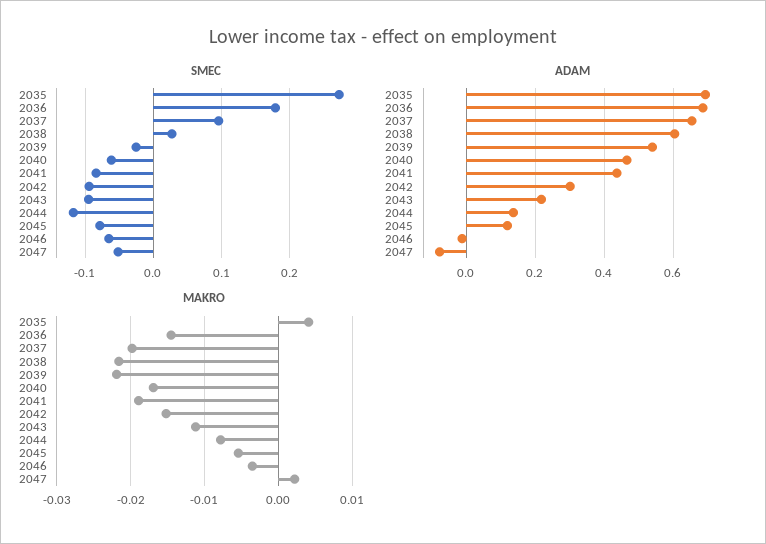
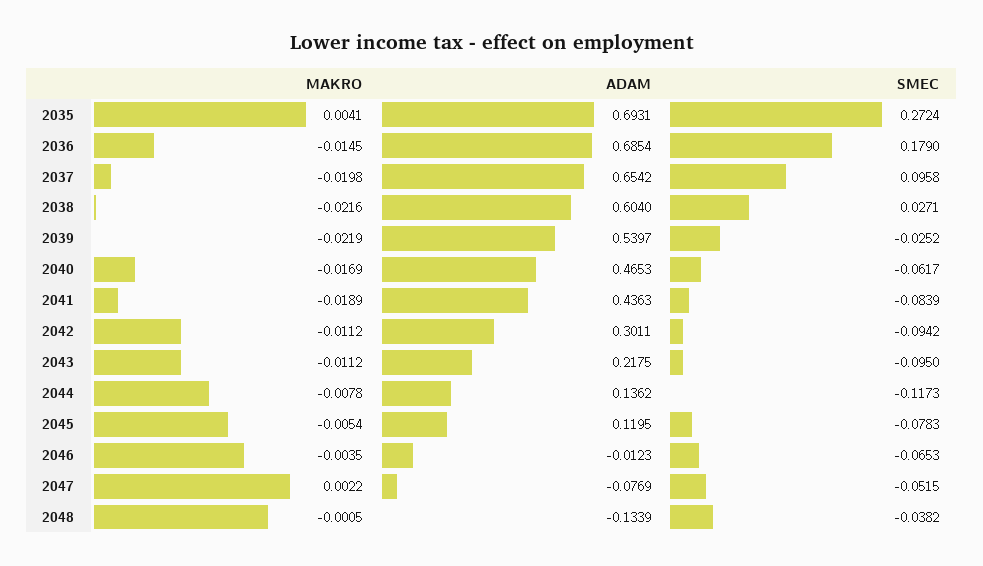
MAKRO, 2042: -0.015 -> -0.0112
MAKRO, 2048: none -> -0.0005
ADAM, 2048: none -> -0.1339
SMEC, 2048: none -> -0.0382

